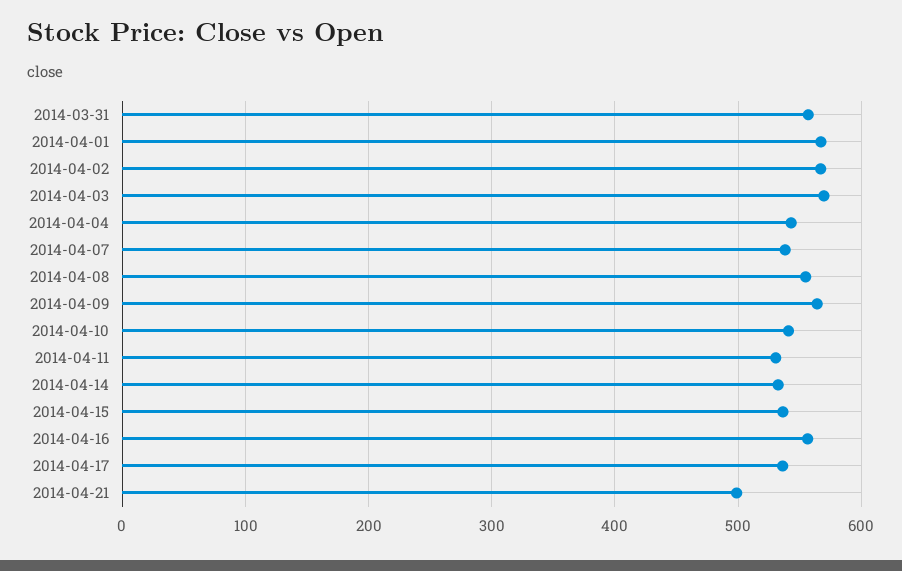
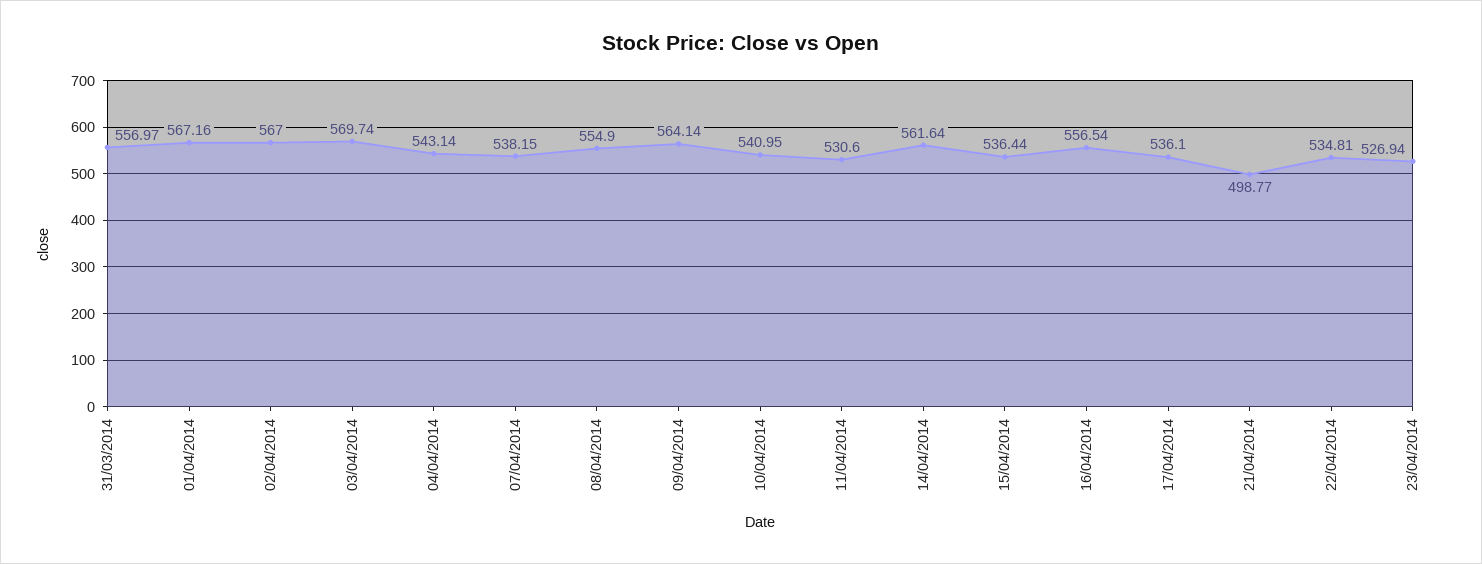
2014-04-14: 530 -> 561.64
22/04/2014: none -> 534.81
23/04/2014: none -> 526.94

